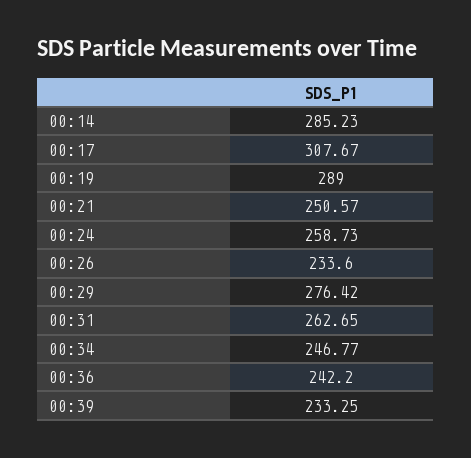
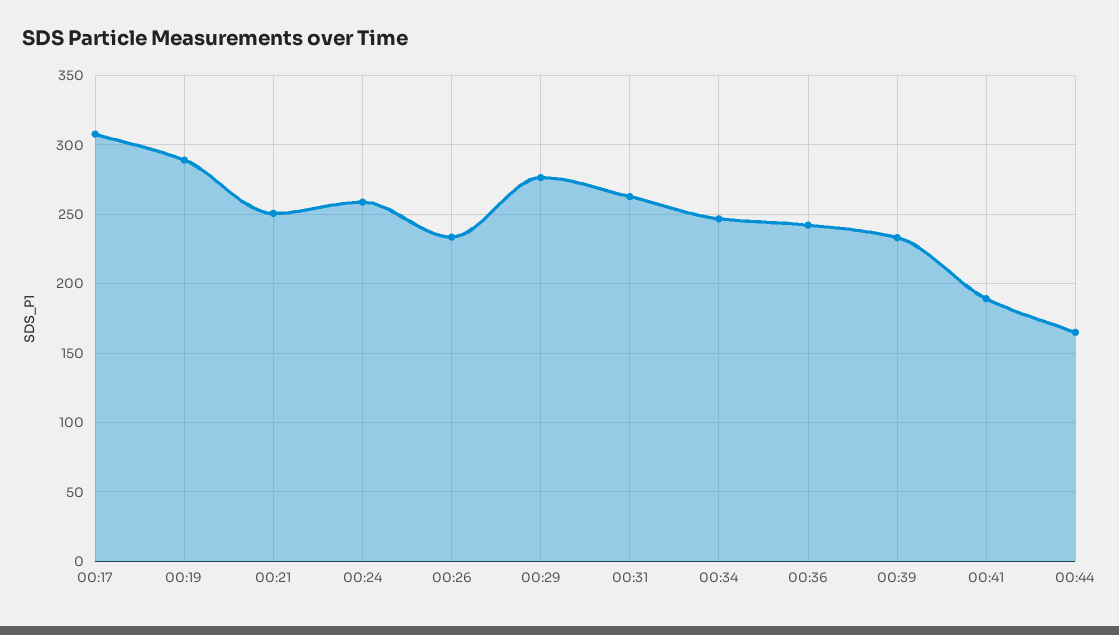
00:14: 285.23 -> none
00:41: none -> 190
00:44: none -> 165

